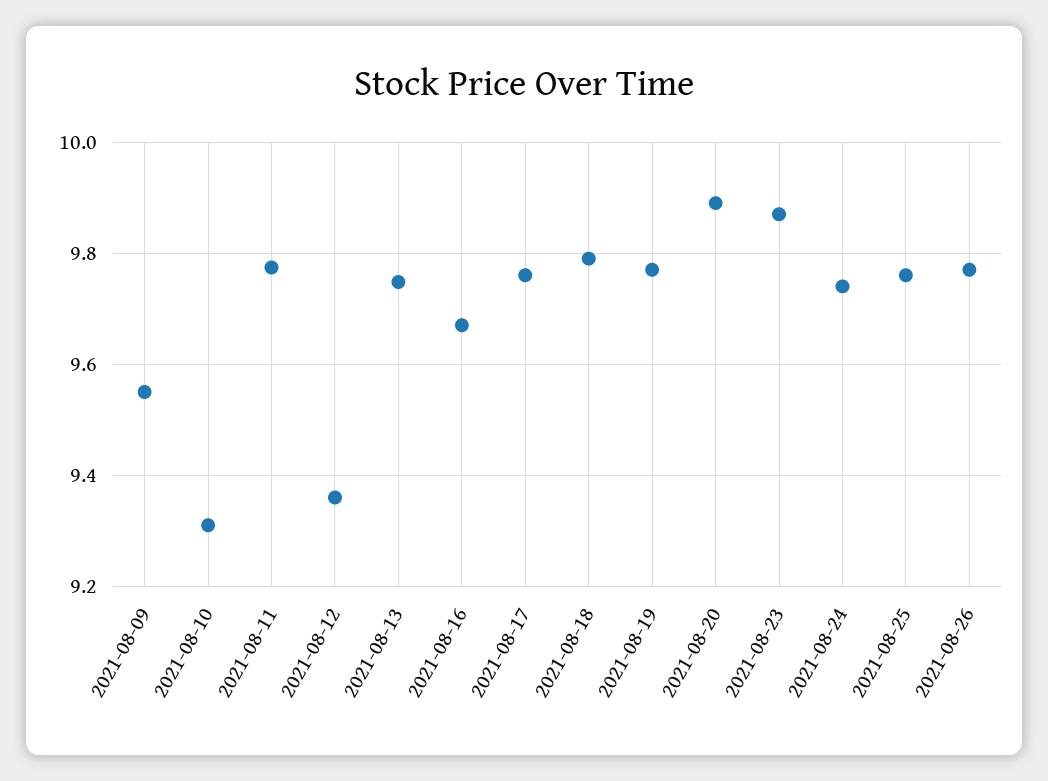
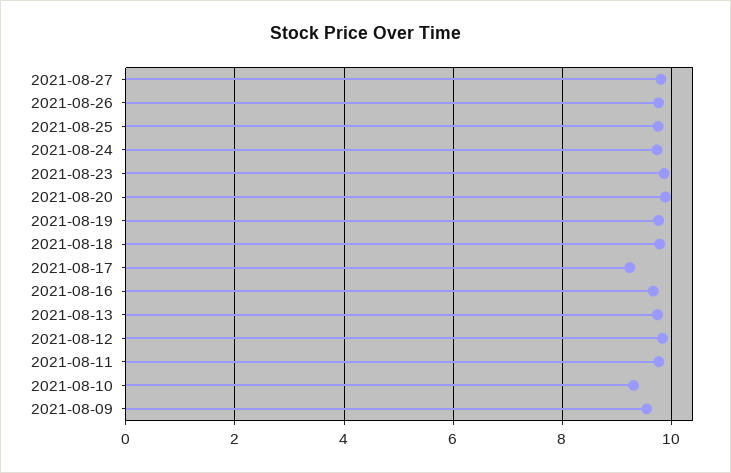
2021-08-12: 9.36 -> 9.8
2021-08-17: 9.76 -> 9.2
2021-08-27: none -> 9.8

